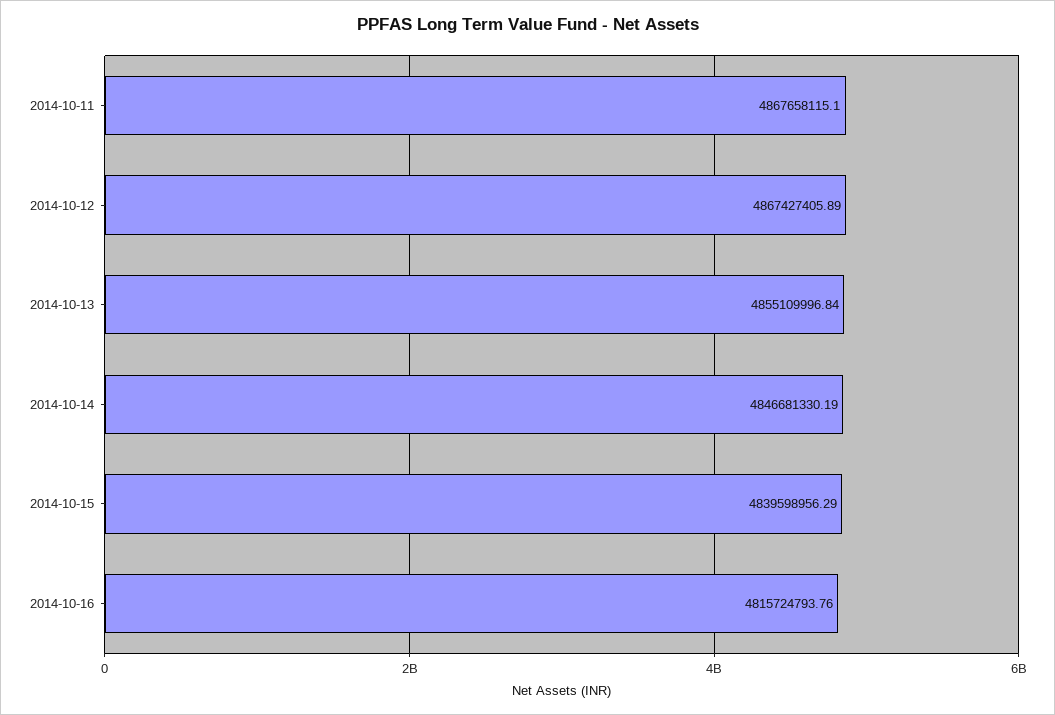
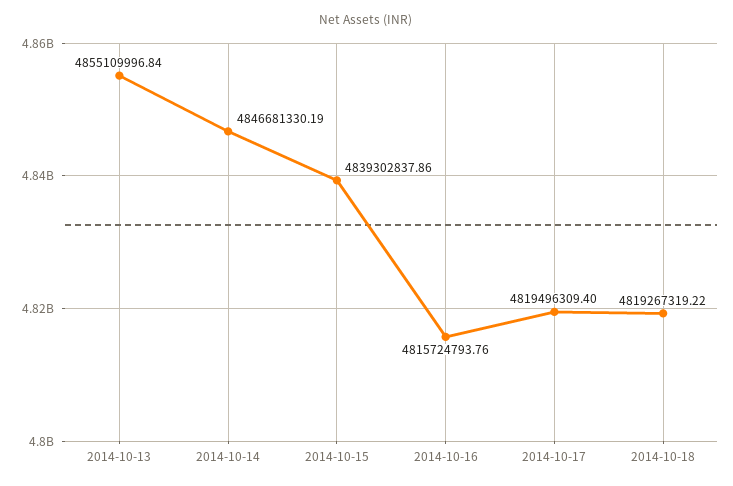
2014-10-11: 4867658115.1 -> none
2014-10-12: 4867427405.89 -> none
2014-10-15: 4839598956.29 -> 4839302837.86
2014-10-17: none -> 4819496309.4
2014-10-18: none -> 4819267319.22

